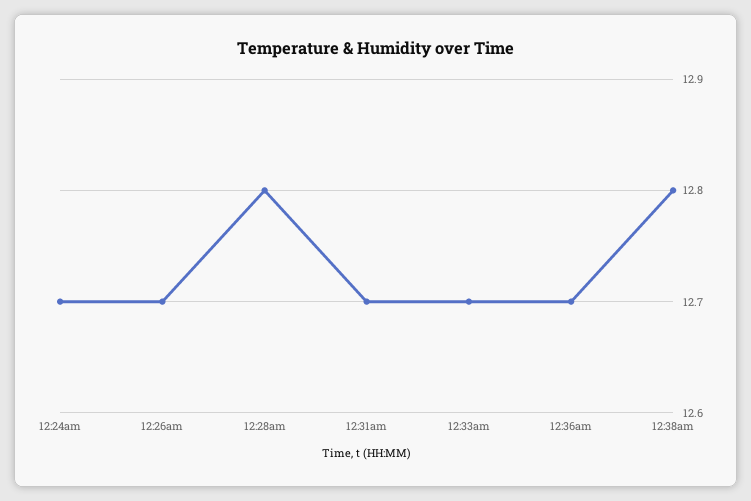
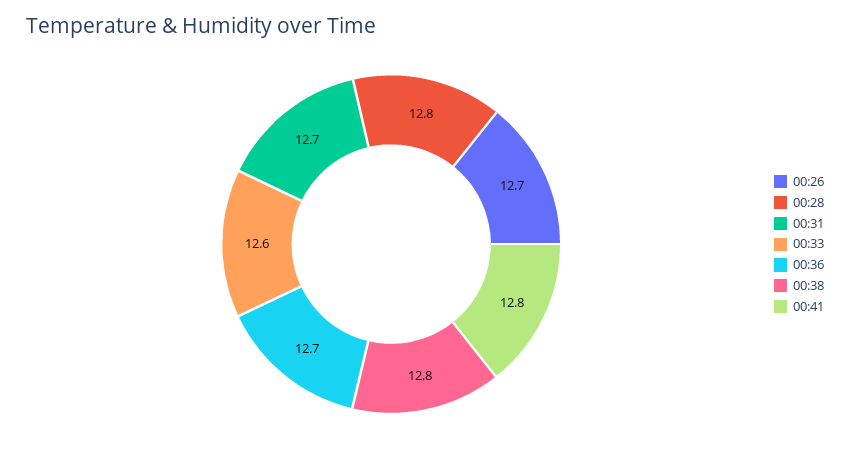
12:24am: 12.7 -> none
12:33am: 12.7 -> 12.6
00:41: none -> 12.8

